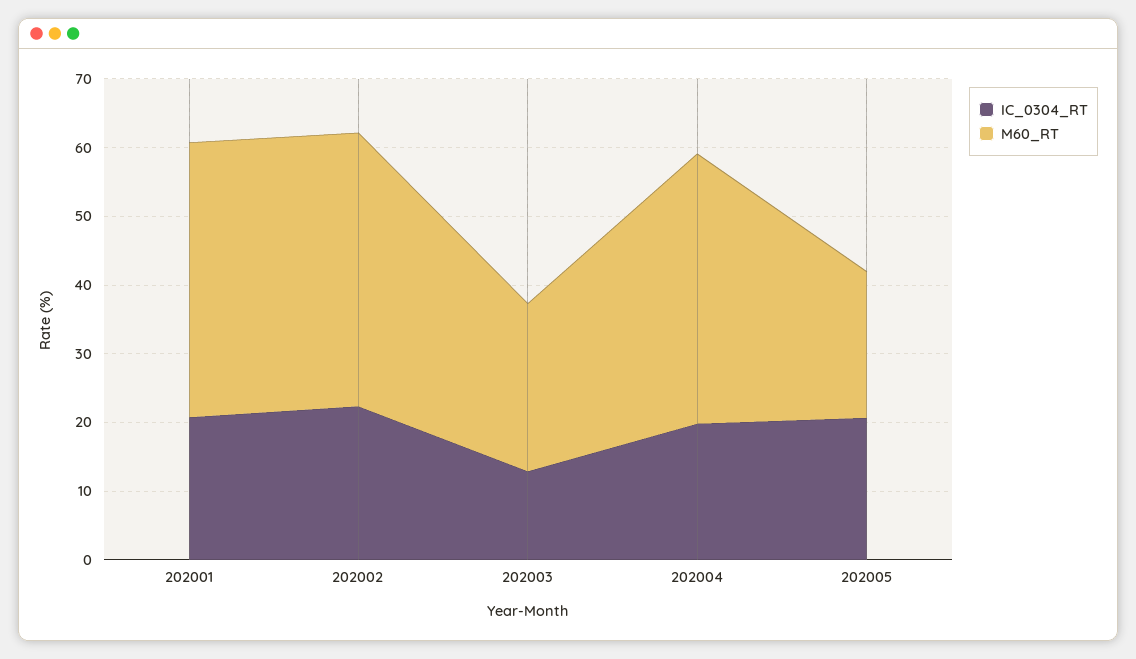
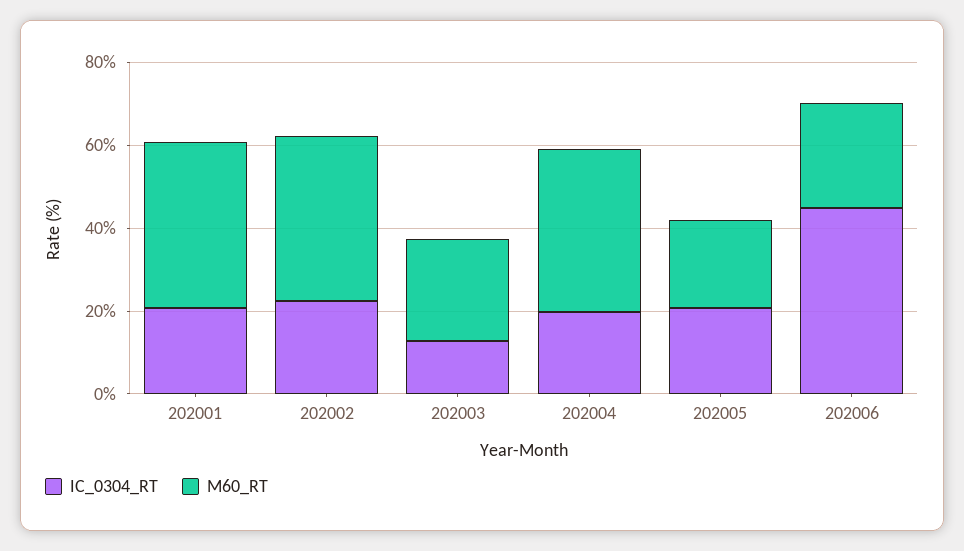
IC_0304_RT, 202006: none -> 45
M60_RT, 202006: none -> 25

